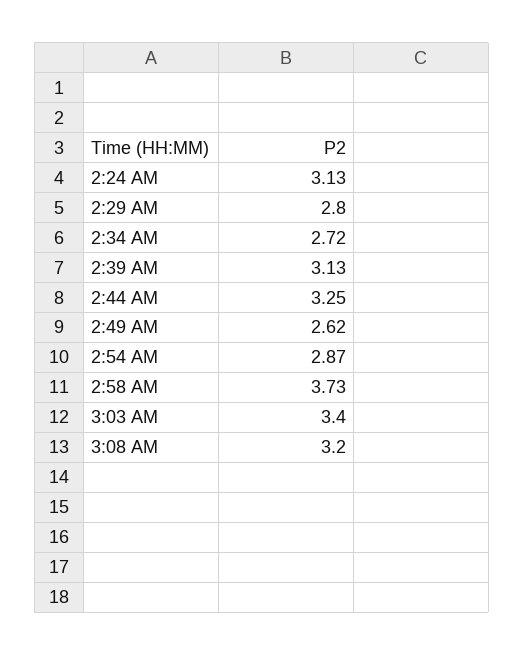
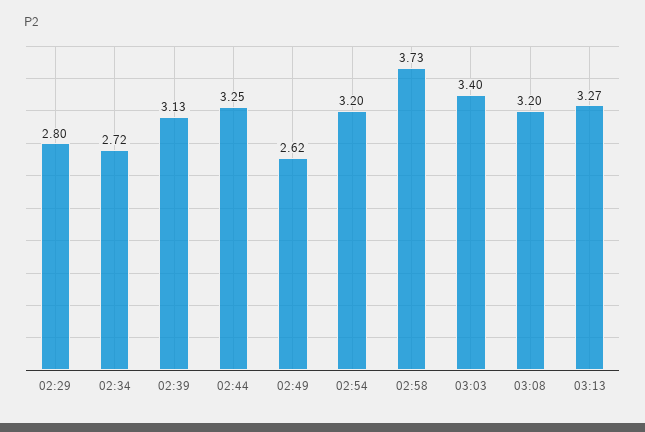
2:24 AM: 3.13 -> none
2:54 AM: 2.87 -> 3.2
03:13: none -> 3.27

